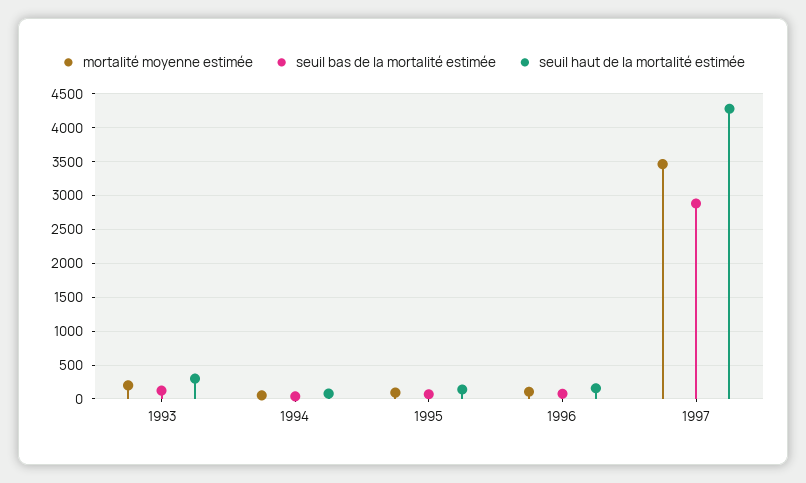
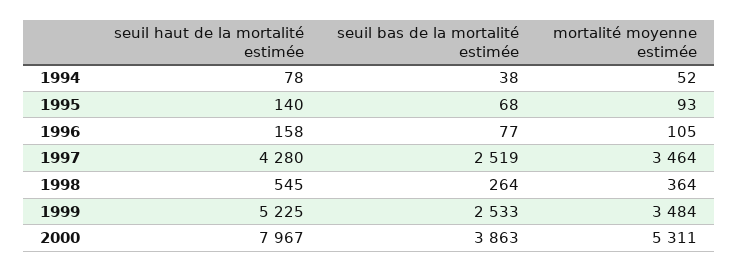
mortalité moyenne estimée, 1993: 200 -> none
seuil bas de la mortalité estimée, 1993: 100 -> none
seuil haut de la mortalité estimée, 1993: 300 -> none
seuil bas de la mortalité estimée, 1997: 2900 -> 2519
seuil haut de la mortalité estimée, 1998: none -> 545
seuil bas de la mortalité estimée, 1998: none -> 264
mortalité moyenne estimée, 1998: none -> 364
seuil haut de la mortalité estimée, 1999: none -> 5225
seuil bas de la mortalité estimée, 1999: none -> 2533
mortalité moyenne estimée, 1999: none -> 3484
seuil haut de la mortalité estimée, 2000: none -> 7967
seuil bas de la mortalité estimée, 2000: none -> 3863
mortalité moyenne estimée, 2000: none -> 5311

